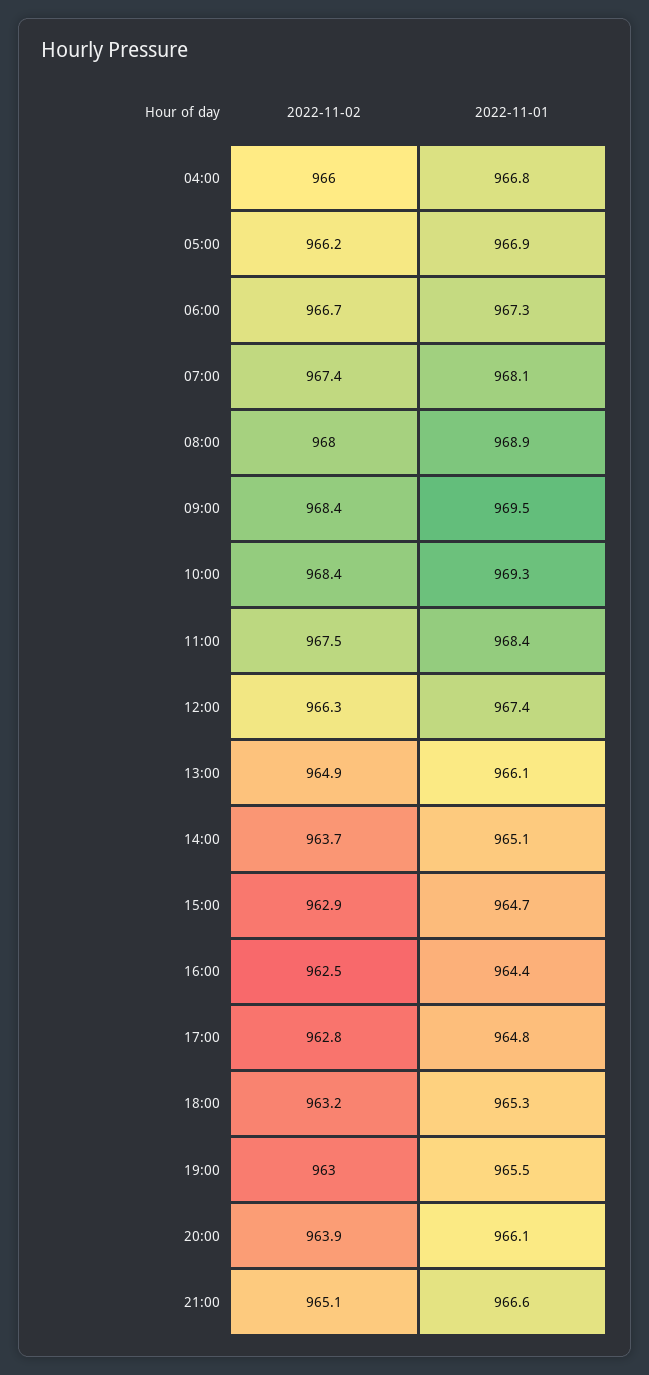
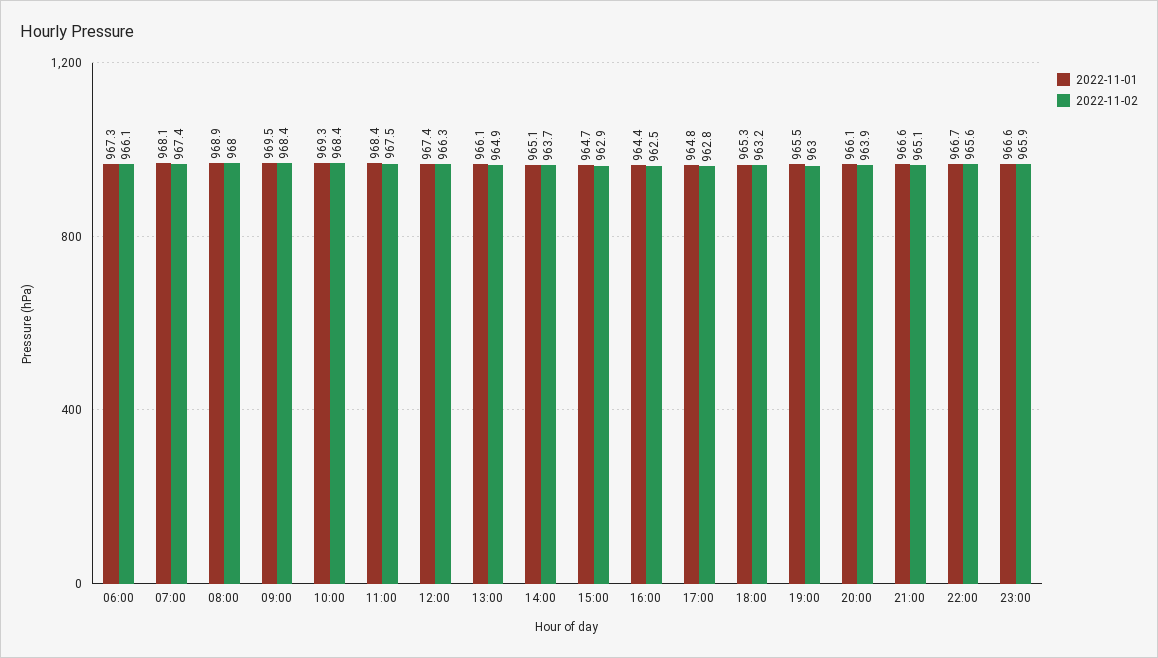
2022-11-02, 04:00: 966 -> none
2022-11-01, 04:00: 966.8 -> none
2022-11-02, 05:00: 966.2 -> none
2022-11-01, 05:00: 966.9 -> none
2022-11-02, 06:00: 966.7 -> 966.1
2022-11-01, 22:00: none -> 966.7
2022-11-02, 22:00: none -> 965.6
2022-11-01, 23:00: none -> 966.6
2022-11-02, 23:00: none -> 965.9

